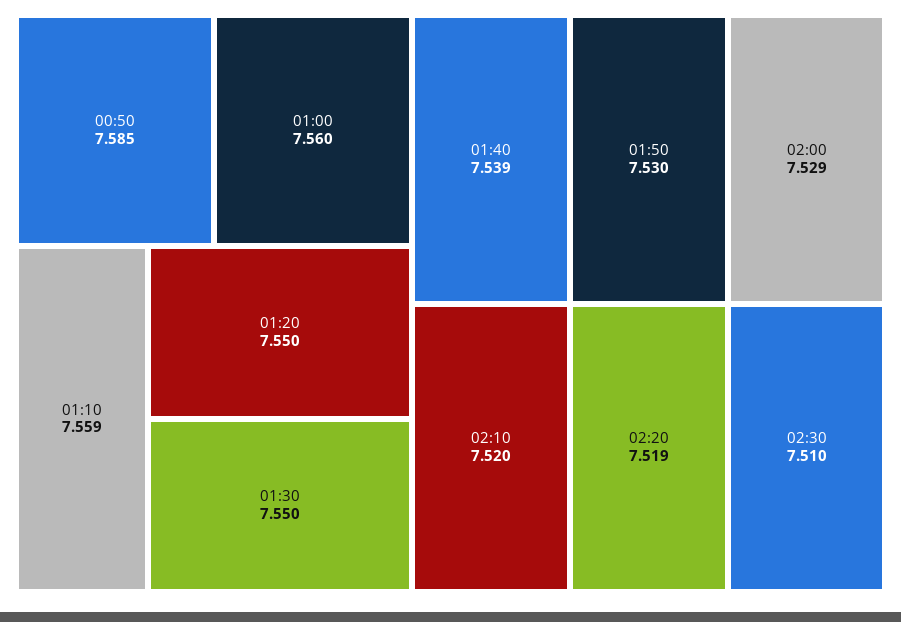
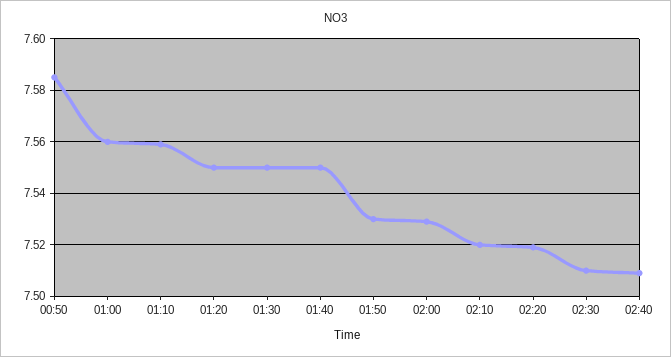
01:40: 7.539 -> 7.55
02:40: none -> 7.51

